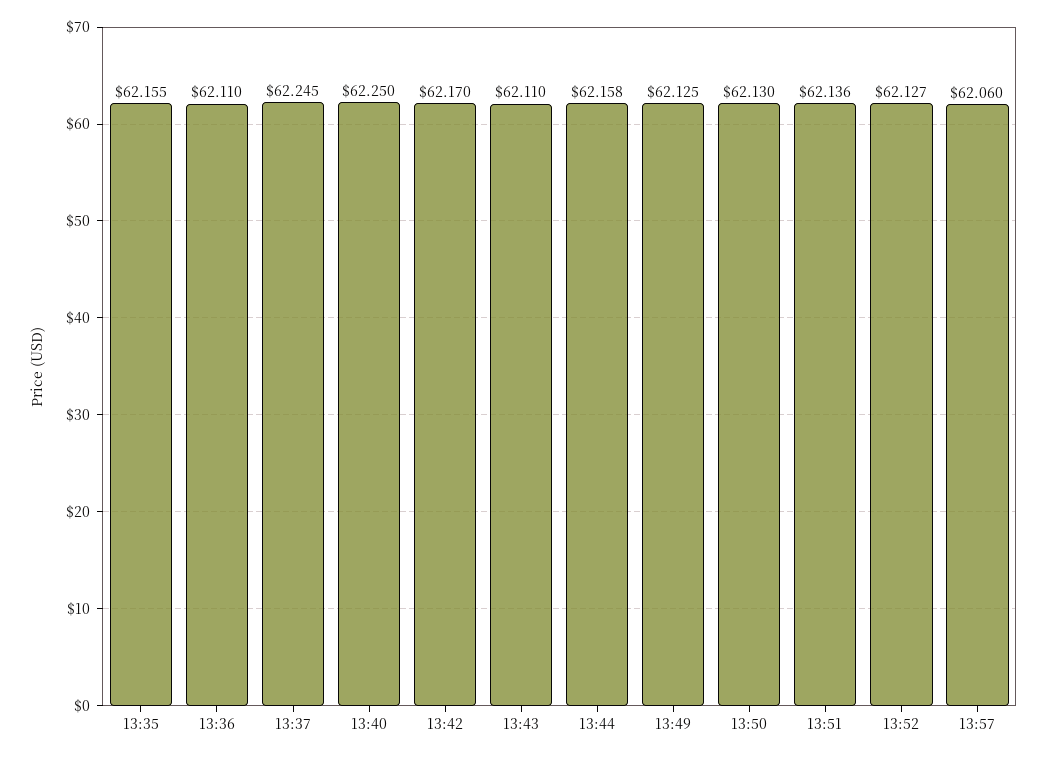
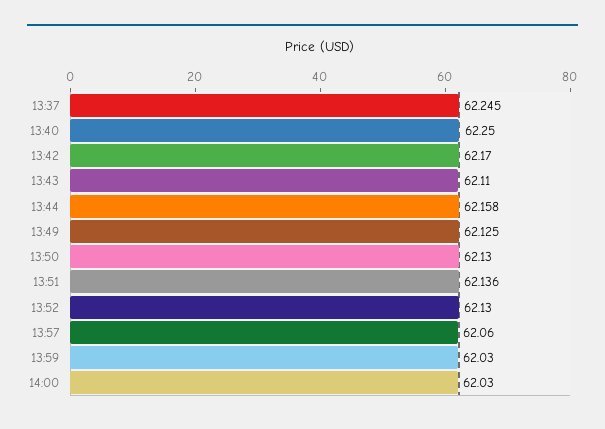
13:35: 62.155 -> none
13:36: 62.11 -> none
13:52: 62.127 -> 62.13
13:59: none -> 62.03
14:00: none -> 62.03

